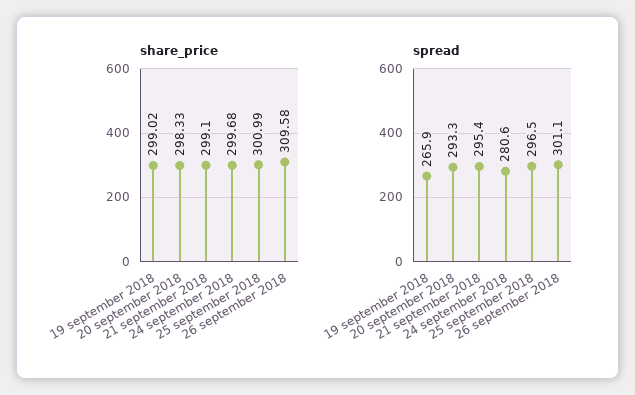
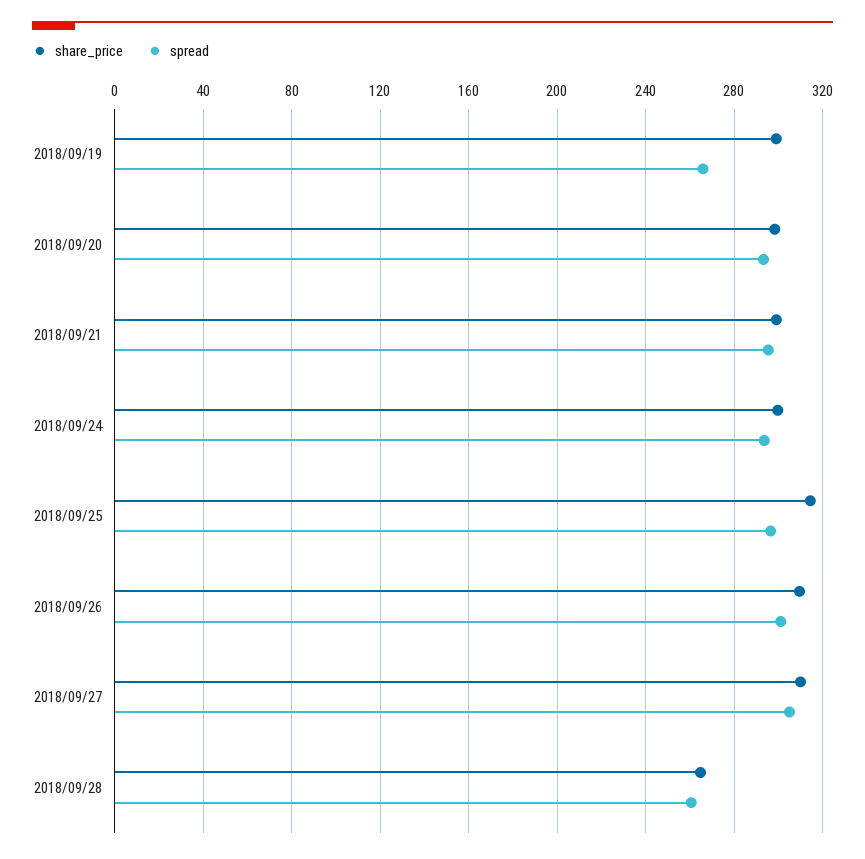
share_price, 25 september 2018: 300.99 -> 315
spread, 24 september 2018: 280.6 -> 295
share_price, 2018/09/27: none -> 310
spread, 2018/09/27: none -> 305
share_price, 2018/09/28: none -> 265
spread, 2018/09/28: none -> 260

